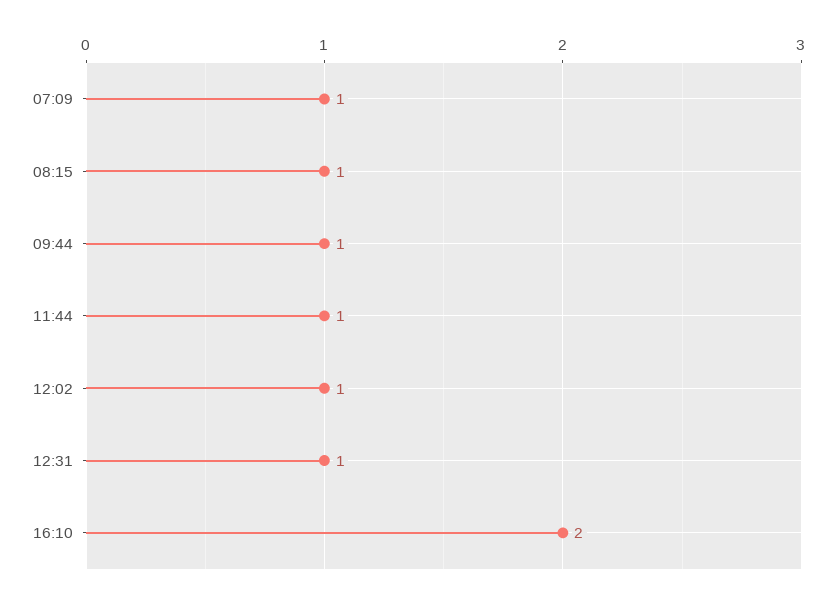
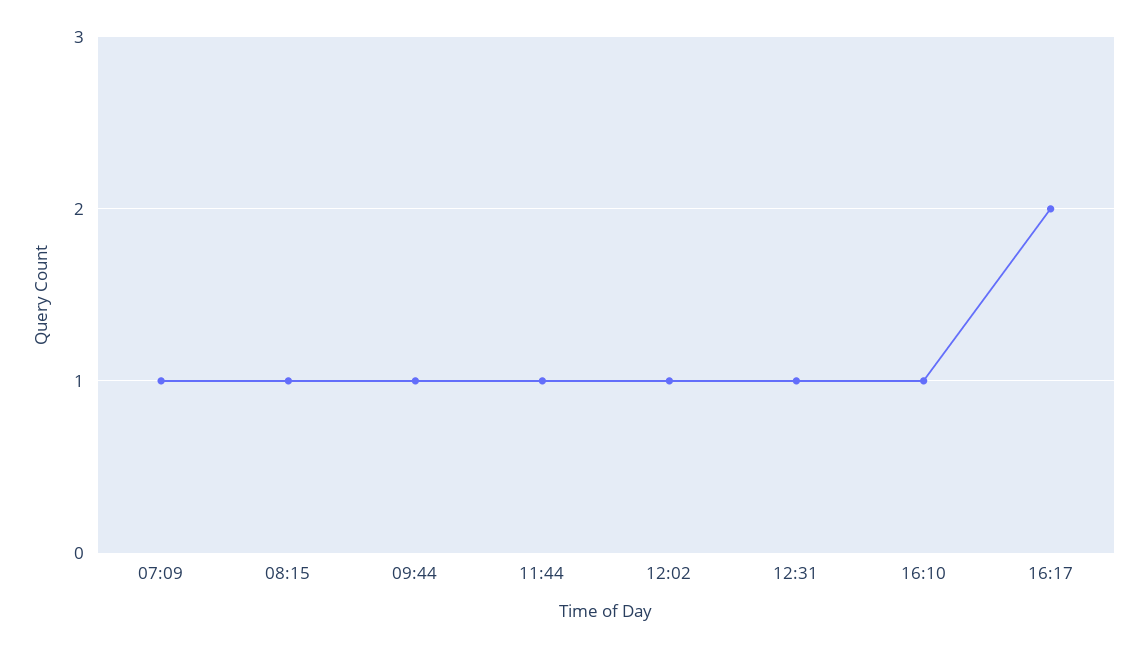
16:10: 2 -> 1
16:17: none -> 2

